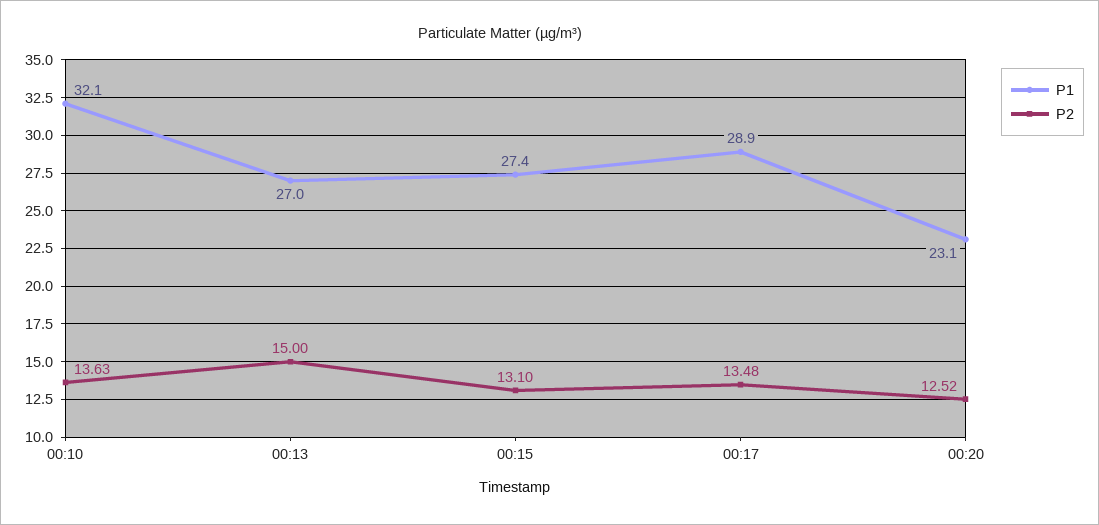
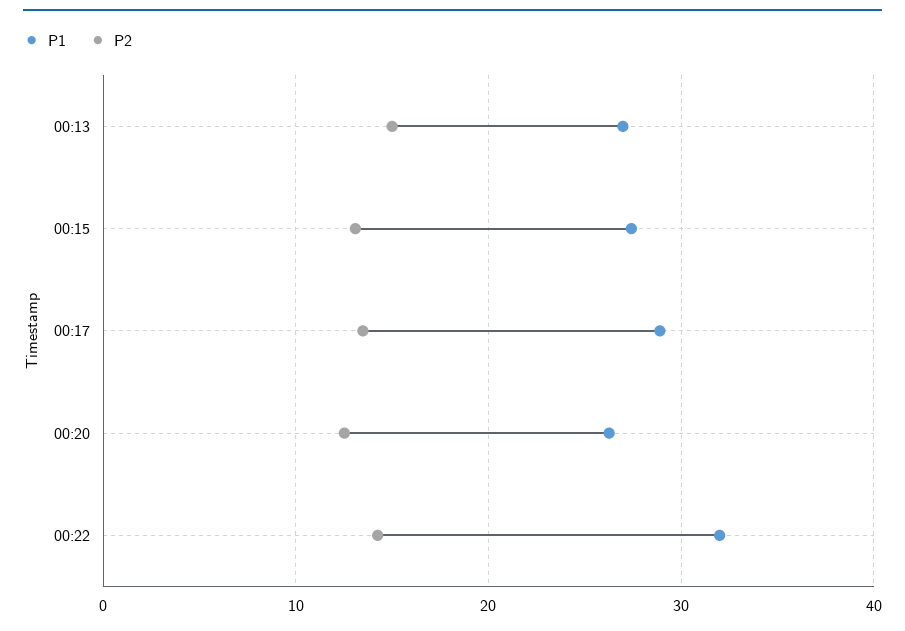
P1, 00:10: 32.1 -> none
P2, 00:10: 13.63 -> none
P1, 00:20: 23.1 -> 26
P1, 00:22: none -> 32
P2, 00:22: none -> 14

